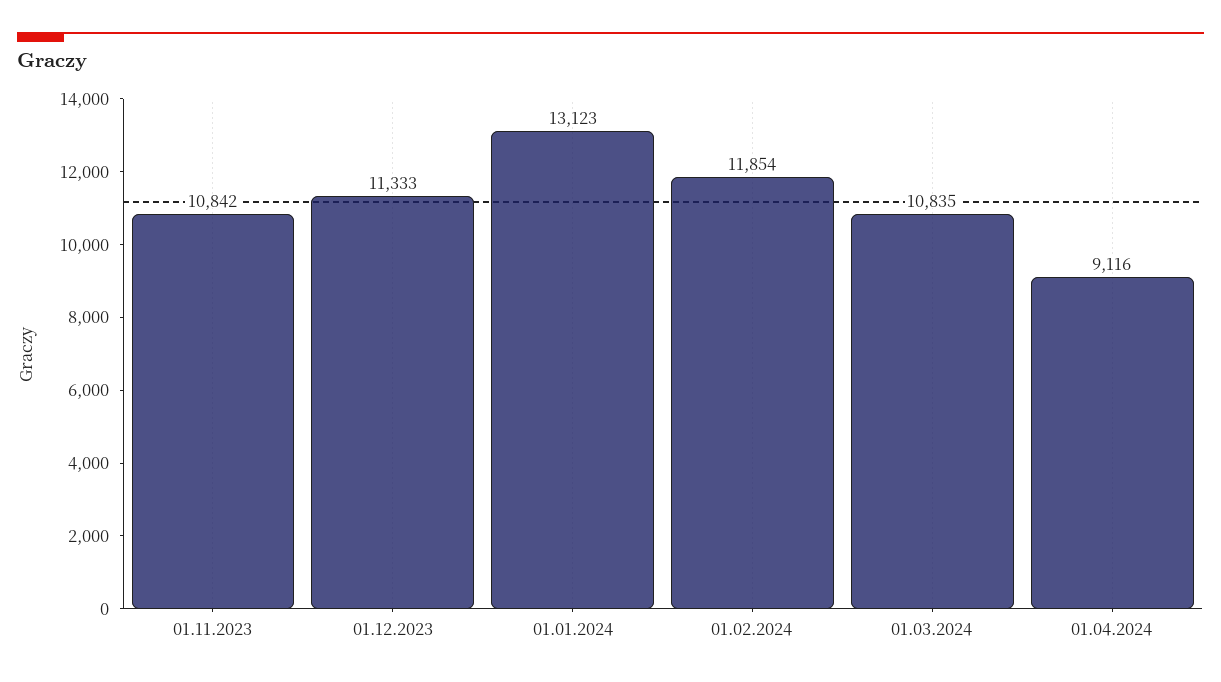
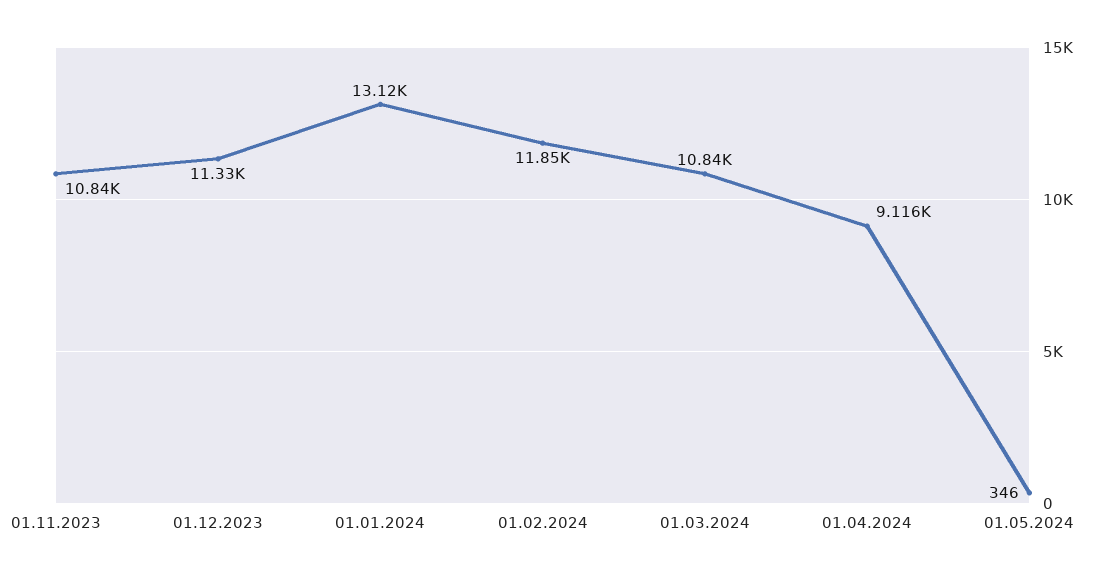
01.05.2024: none -> 346

